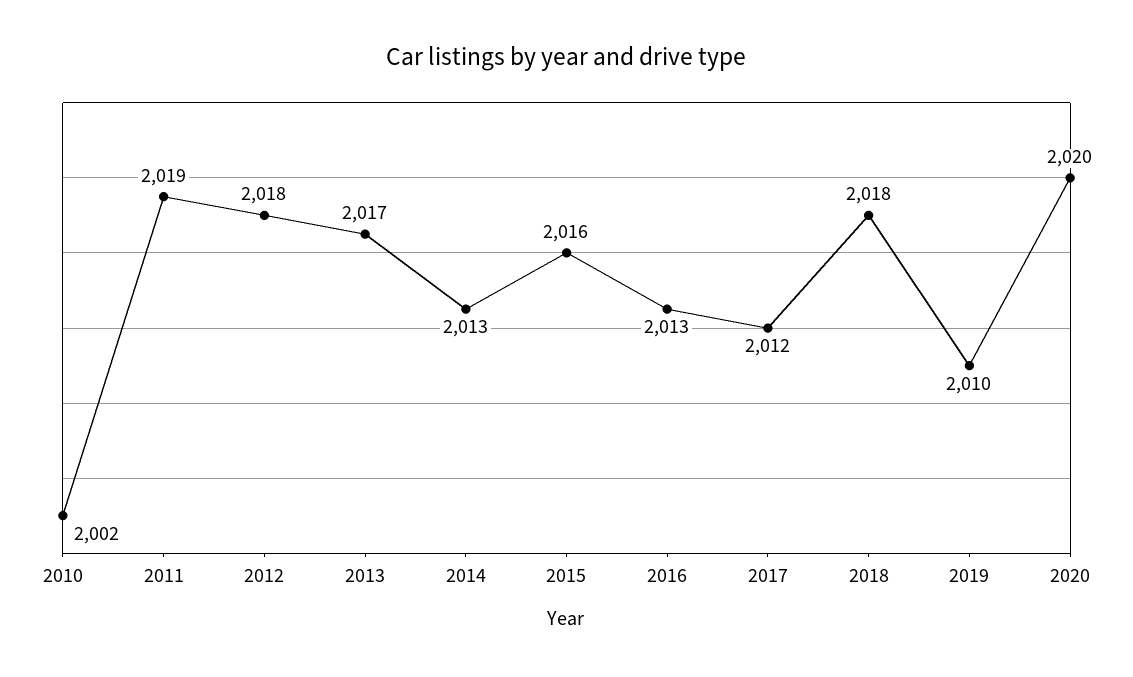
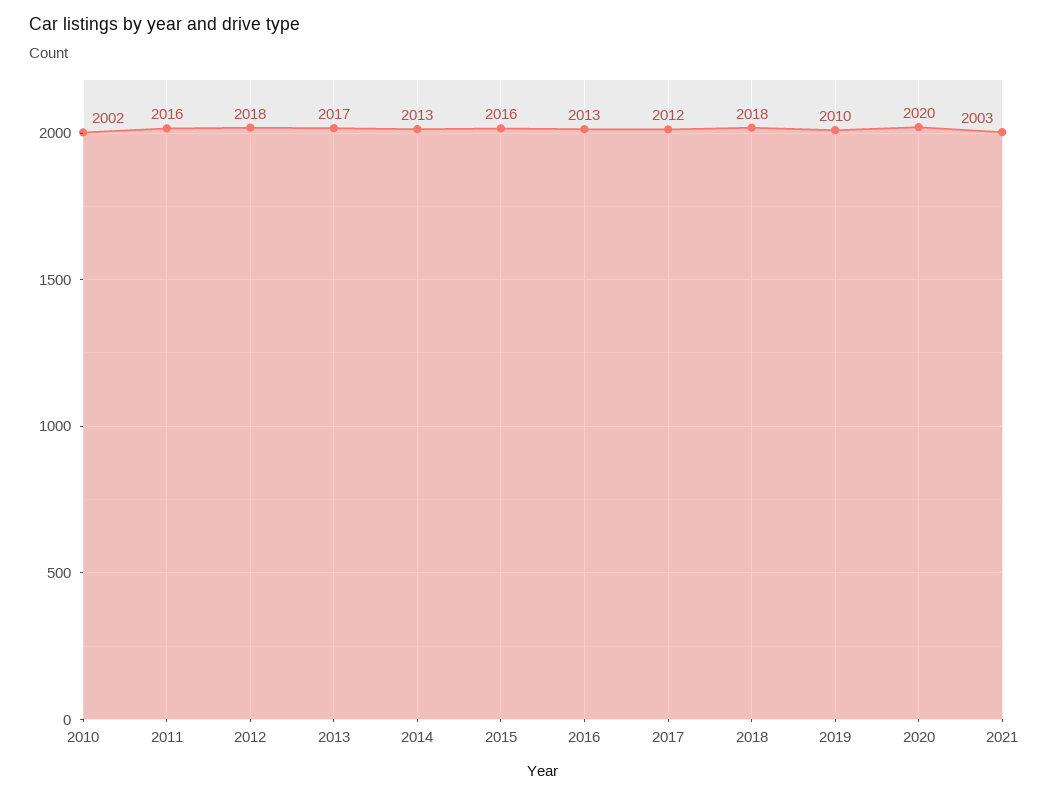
2011: 2019 -> 2016
2021: none -> 2003

